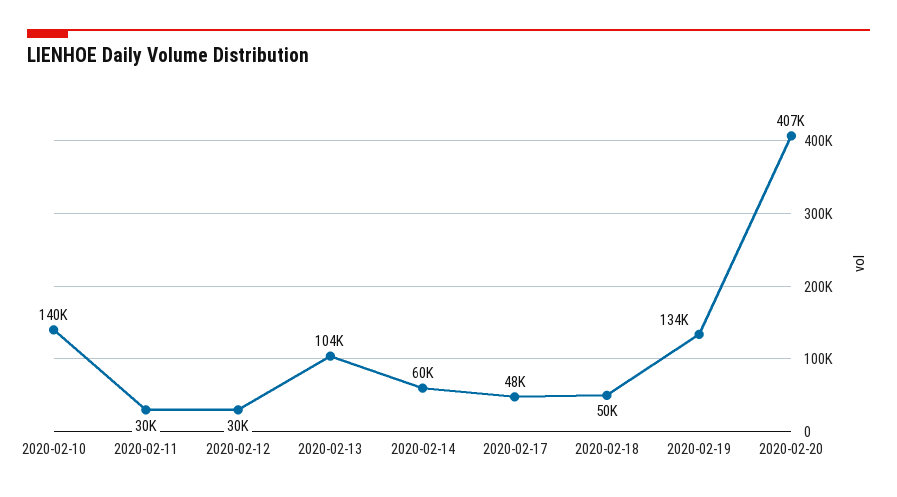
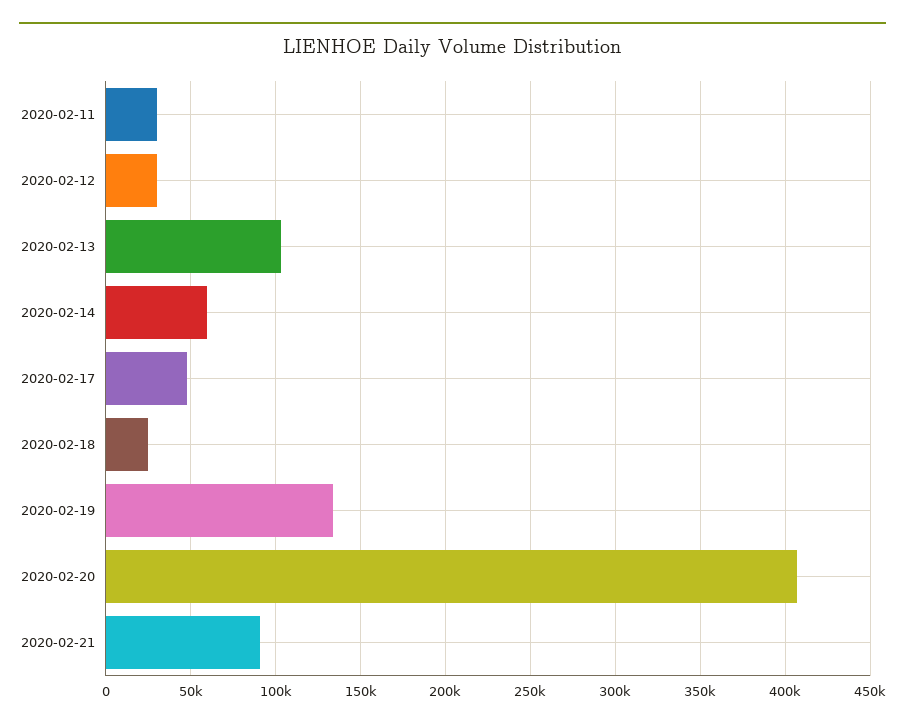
2020-02-10: 140000 -> none
2020-02-18: 50000 -> 25000
2020-02-21: none -> 90000

